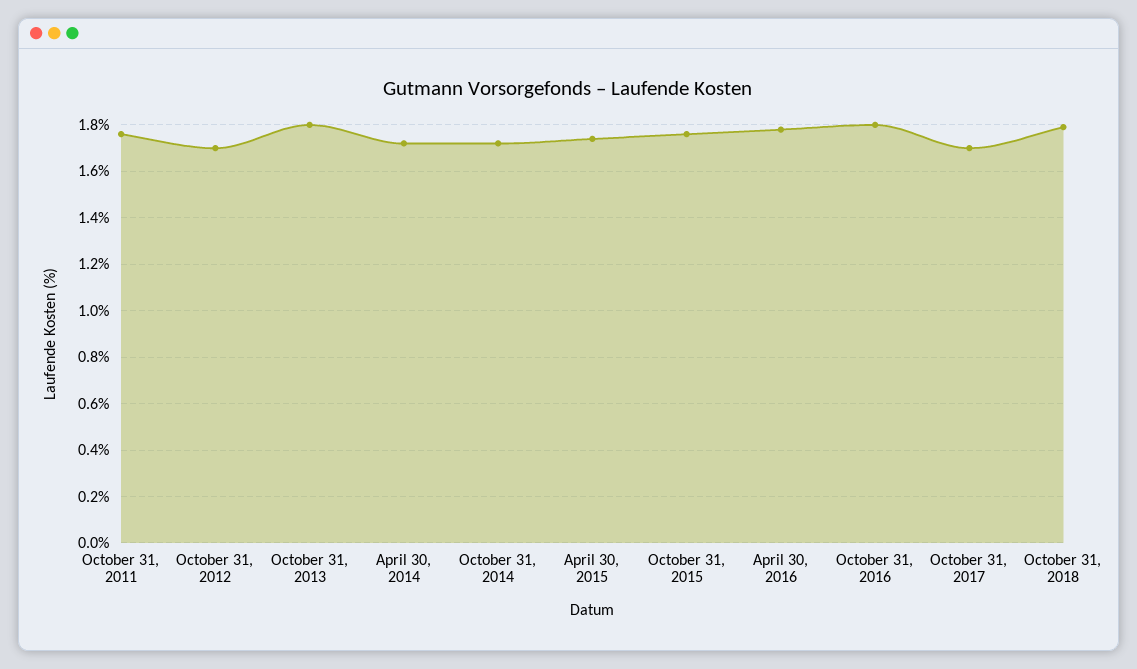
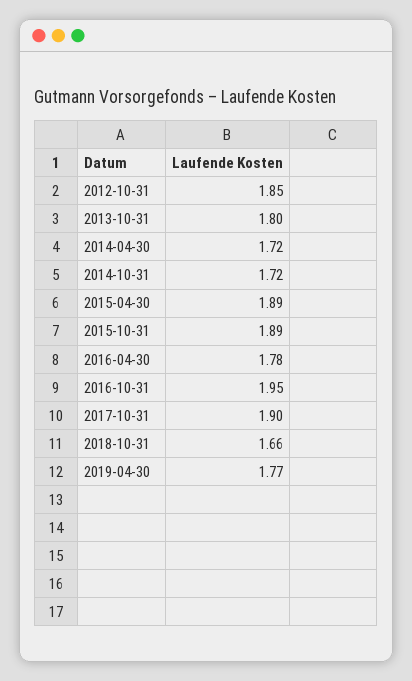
October 31, 2011: 1.75 -> none
October 31, 2012: 1.7 -> 1.85
April 30, 2015: 1.75 -> 1.89
October 31, 2015: 1.75 -> 1.89
October 31, 2016: 1.8 -> 1.95
October 31, 2017: 1.7 -> 1.9
October 31, 2018: 1.8 -> 1.66
2019-04-30: none -> 1.77

